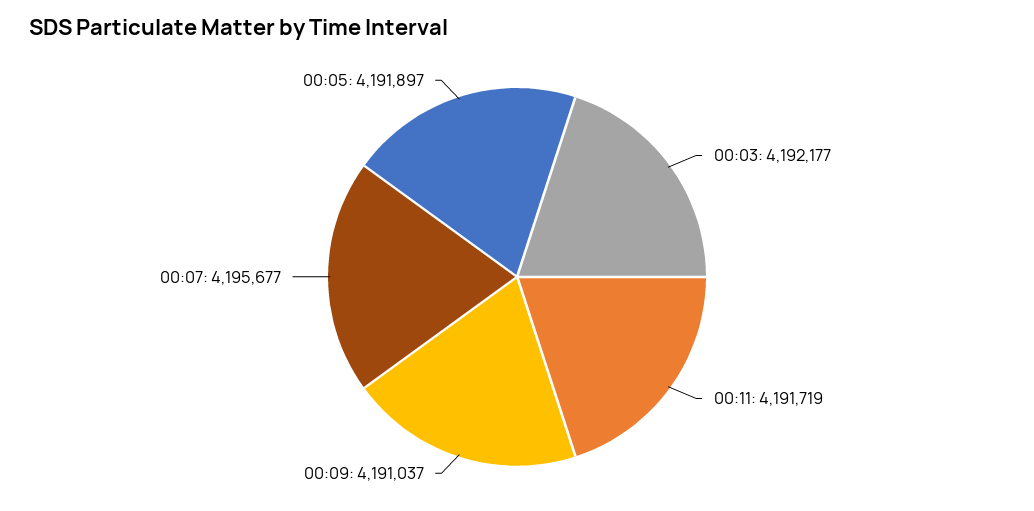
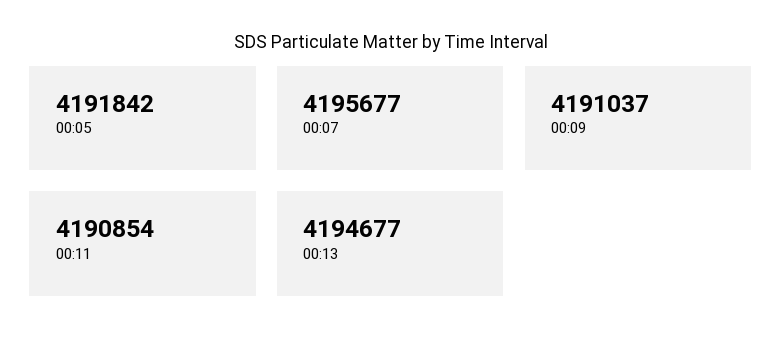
00:03: 4192177 -> none
00:11: 4191719 -> 4190854
00:05: 4191897 -> 4191842
00:13: none -> 4194677

